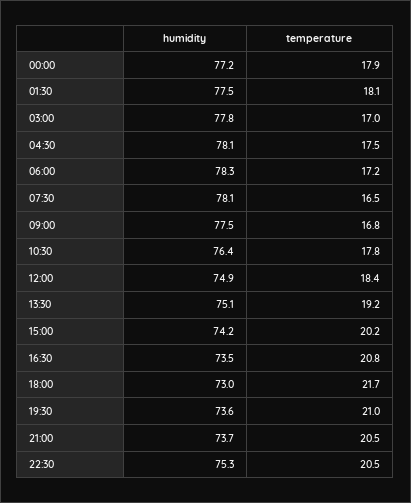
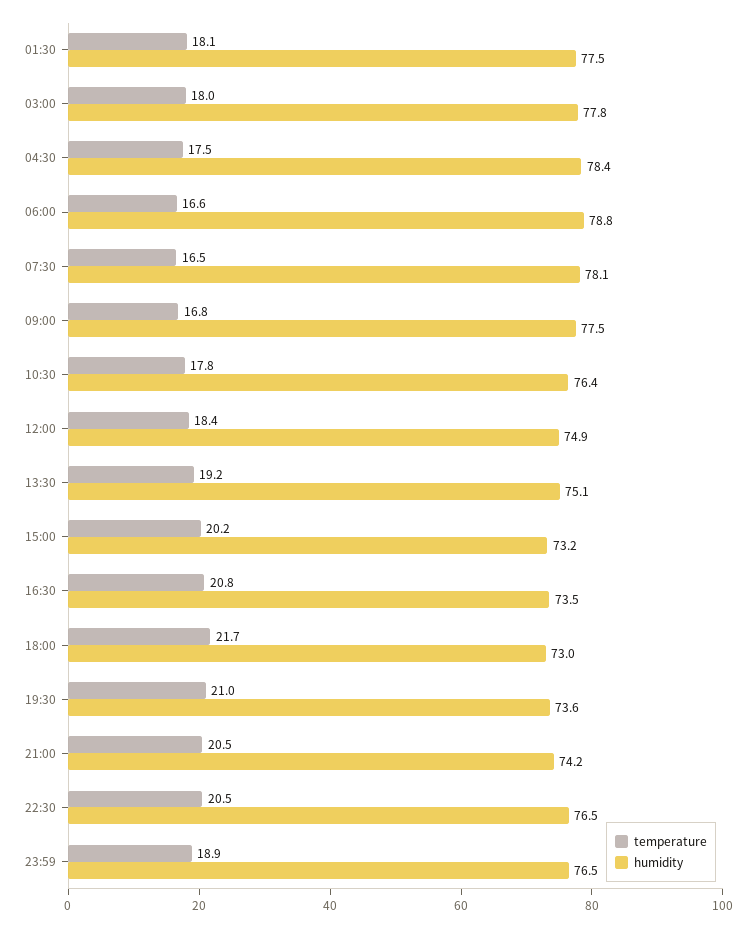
humidity, 00:00: 77.2 -> none
temperature, 00:00: 17.9 -> none
temperature, 03:00: 17 -> 18
humidity, 04:30: 78.1 -> 78.4
humidity, 06:00: 78.3 -> 78.8
temperature, 06:00: 17.2 -> 16.6
humidity, 15:00: 74.2 -> 73.2
humidity, 21:00: 73.7 -> 74.2
humidity, 22:30: 75.3 -> 76.5
temperature, 23:59: none -> 18.9
humidity, 23:59: none -> 76.5

